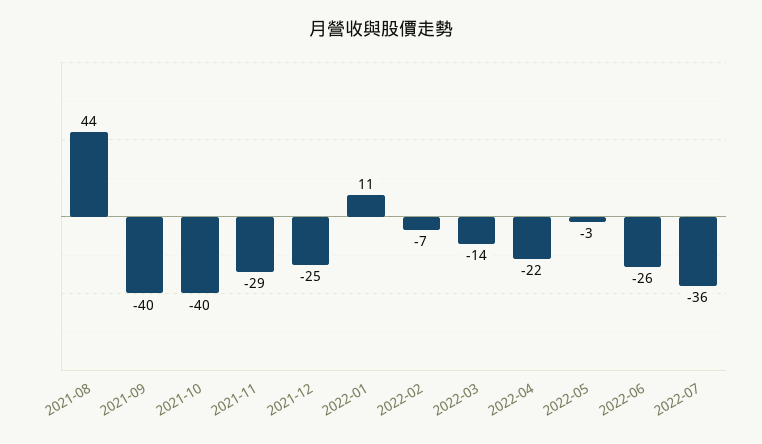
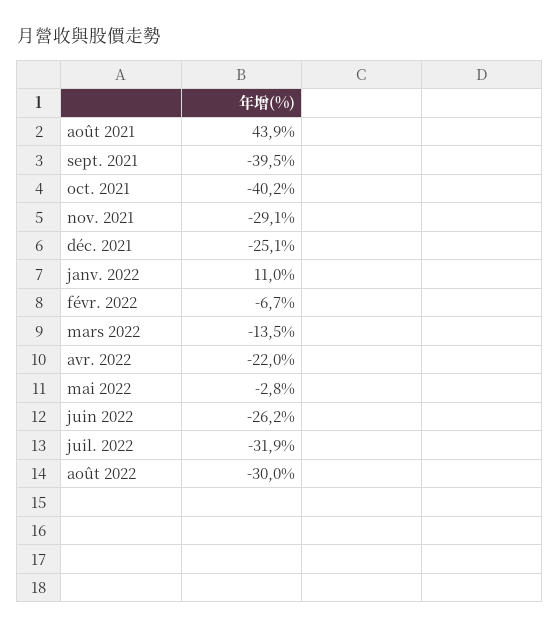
2022-07: -36 -> -31.9
août 2022: none -> -30

